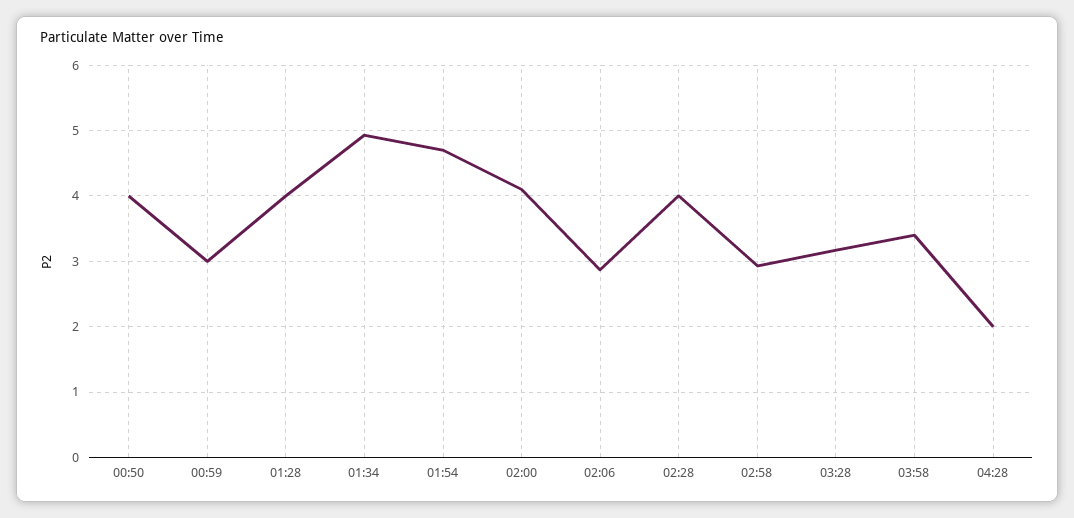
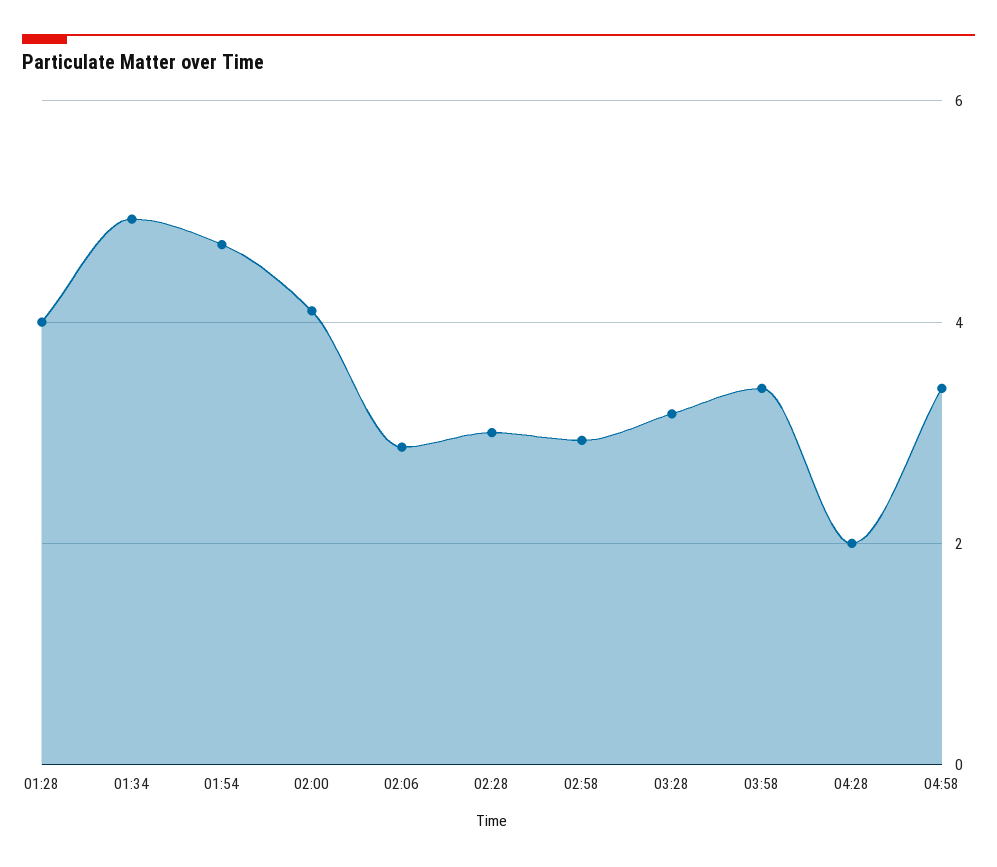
00:50: 4 -> none
00:59: 3 -> none
02:28: 4 -> 3
04:58: none -> 3.4

